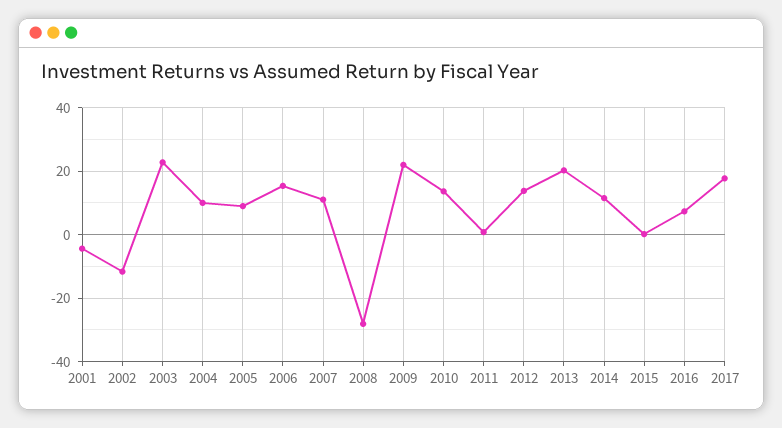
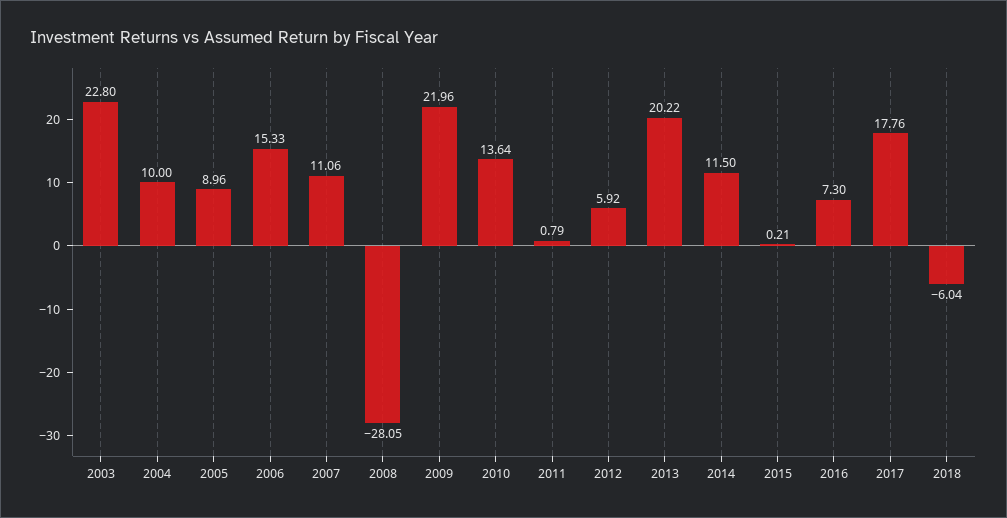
2001: -4 -> none
2002: -12 -> none
2012: 14 -> 5.92
2018: none -> -6.04

